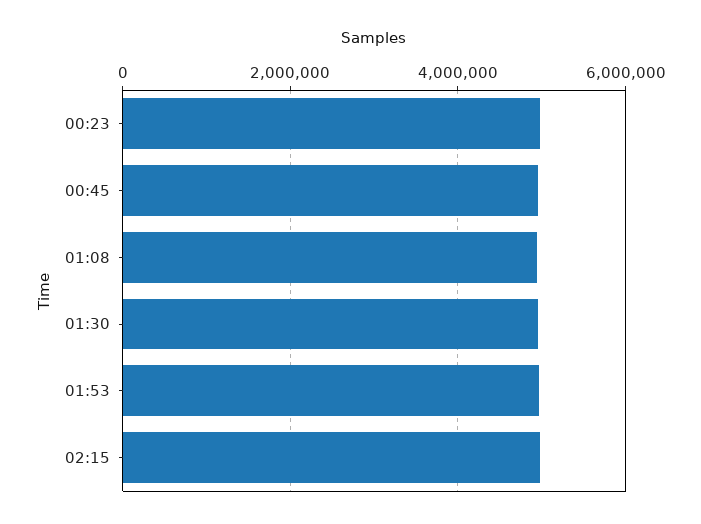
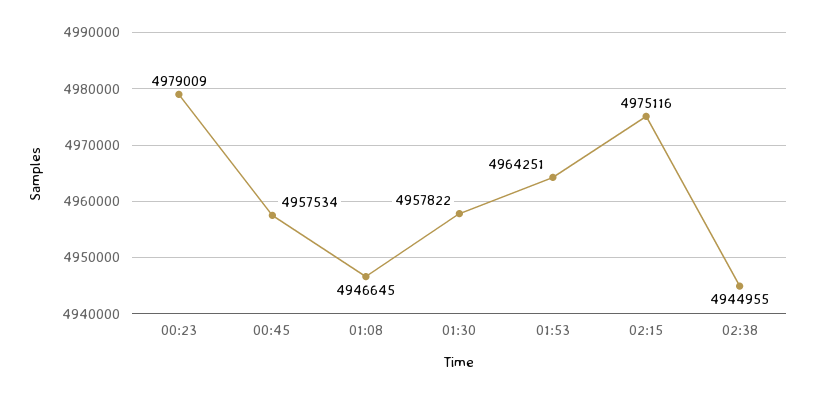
02:38: none -> 4944955

